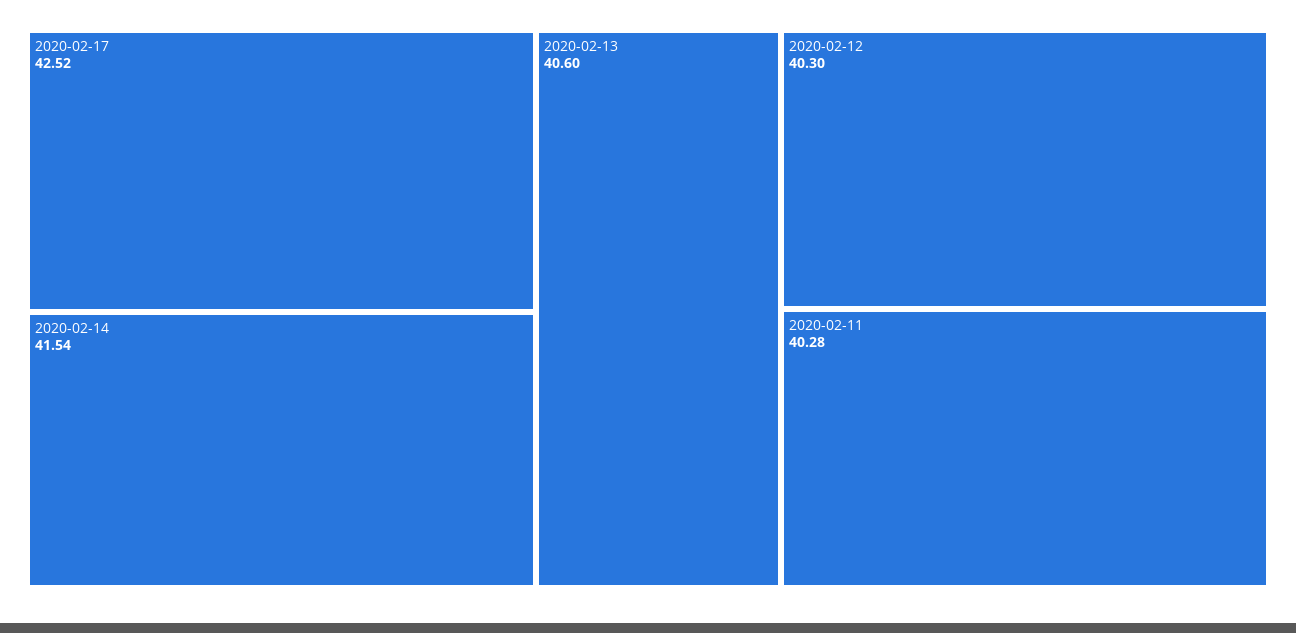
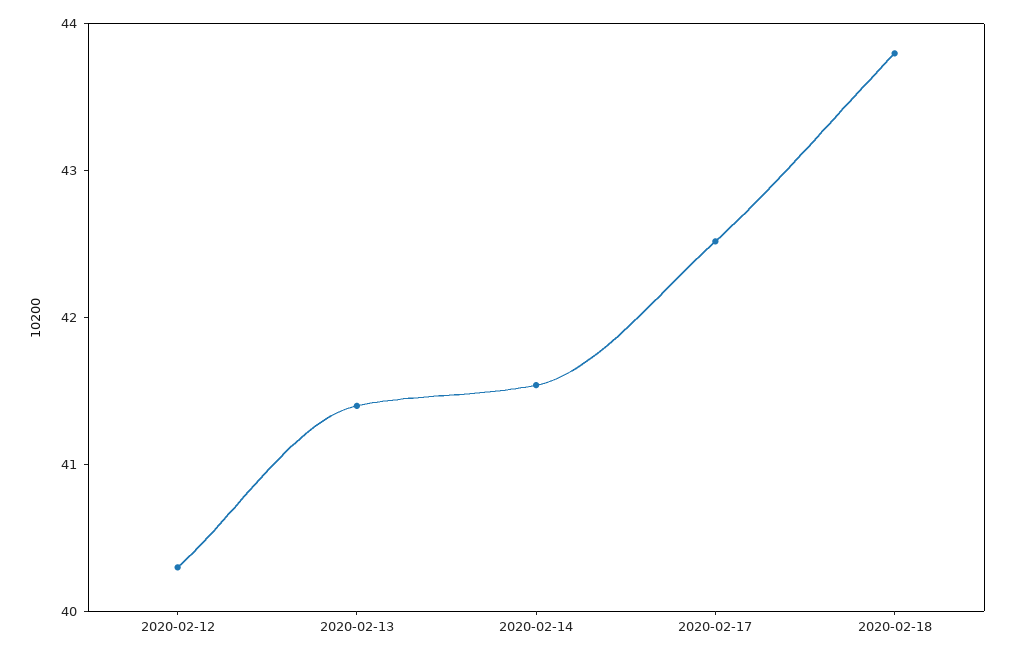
2020-02-13: 40.6 -> 41.4
2020-02-11: 40.28 -> none
2020-02-18: none -> 43.8

